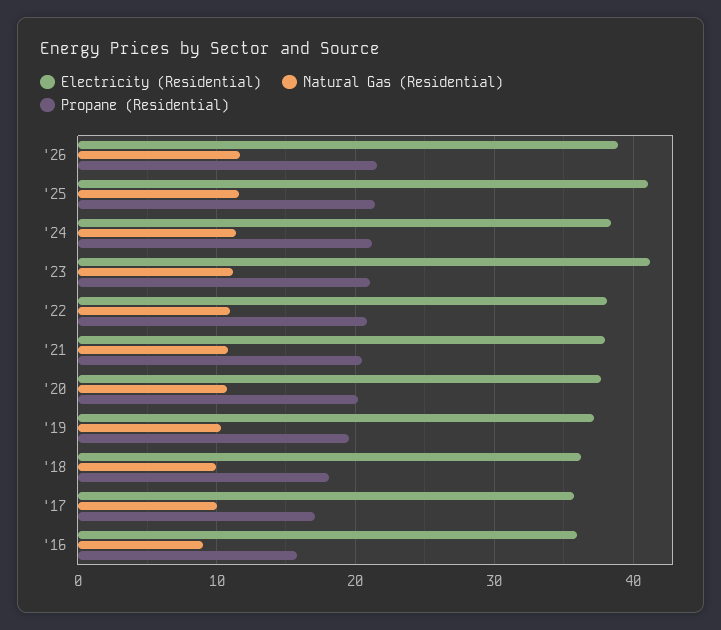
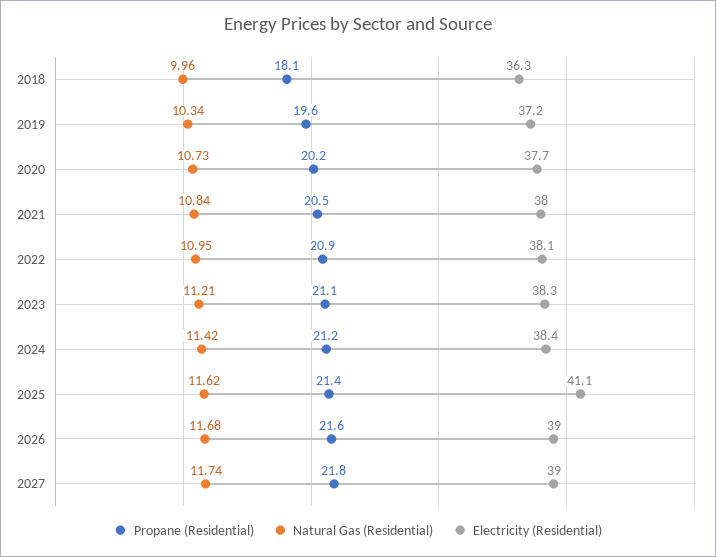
Electricity (Residential), '23: 41 -> 38.3
Electricity (Residential), '17: 36 -> none
Natural Gas (Residential), '17: 10 -> none
Propane (Residential), '17: 17 -> none
Electricity (Residential), '16: 36 -> none
Natural Gas (Residential), '16: 9 -> none
Propane (Residential), '16: 16 -> none
Propane (Residential), 2027: none -> 21.8
Natural Gas (Residential), 2027: none -> 11.74
Electricity (Residential), 2027: none -> 39

